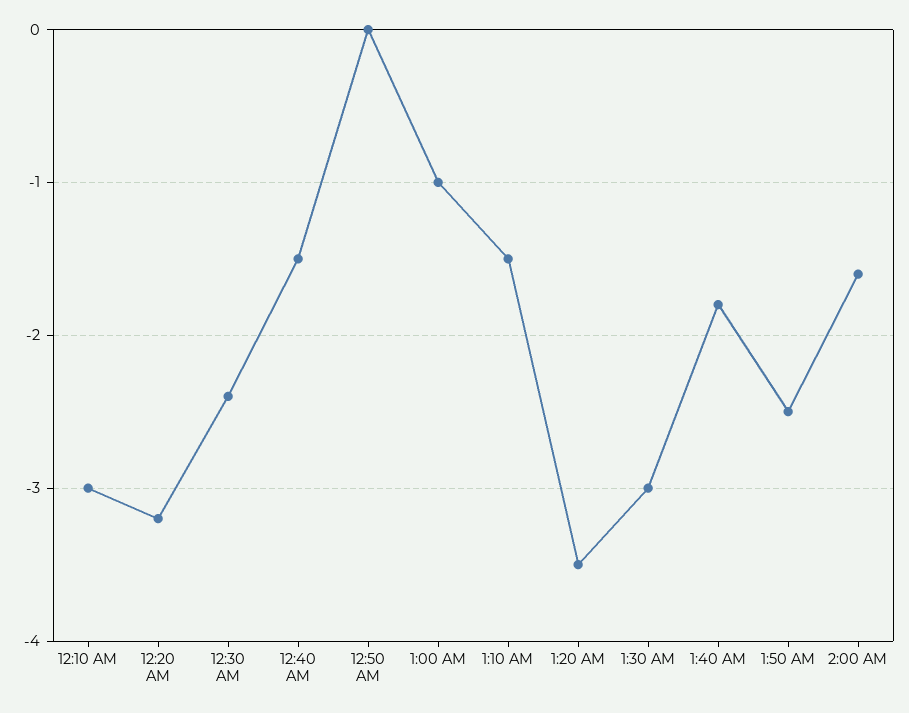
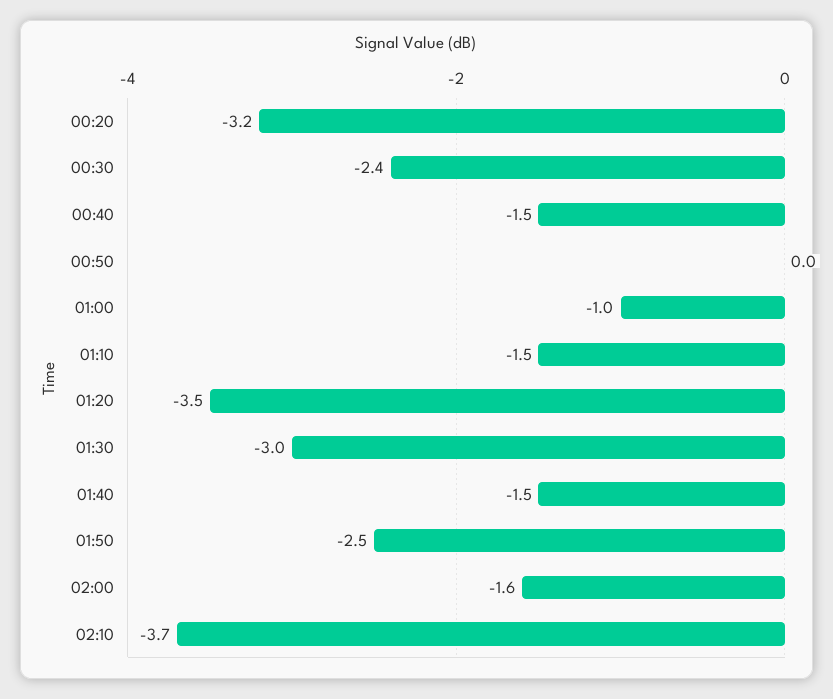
12:10 AM: -3 -> none
1:40 AM: -1.8 -> -1.5
02:10: none -> -3.7

